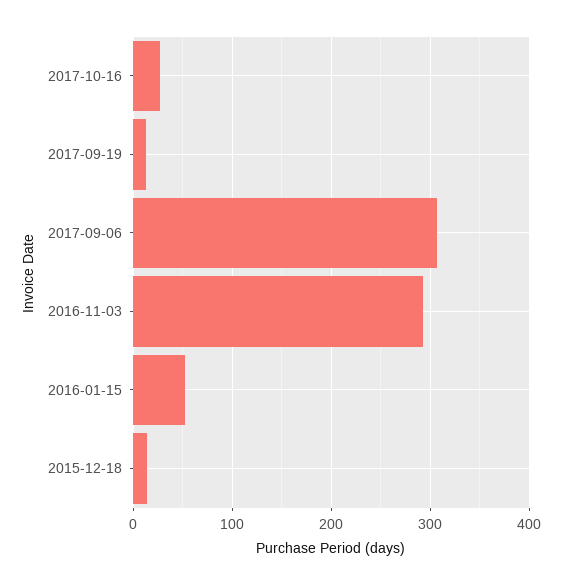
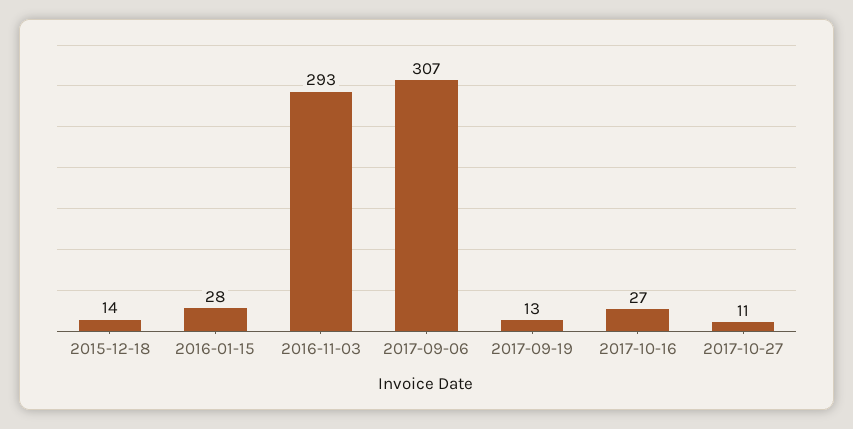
2016-01-15: 50 -> 28
2017-10-27: none -> 11

